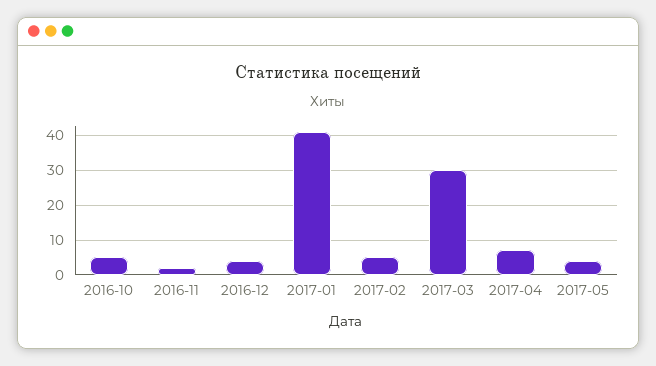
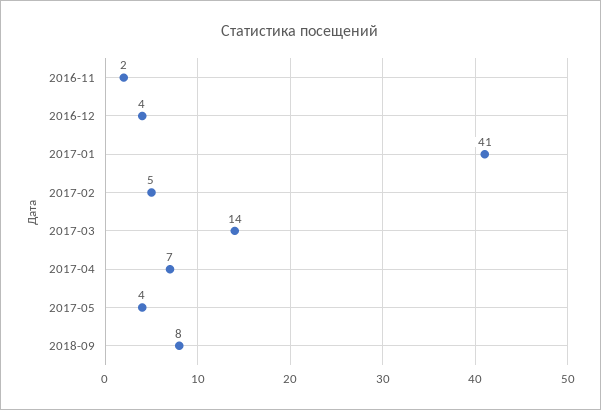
2016-10: 5 -> none
2017-03: 30 -> 14
2018-09: none -> 8

